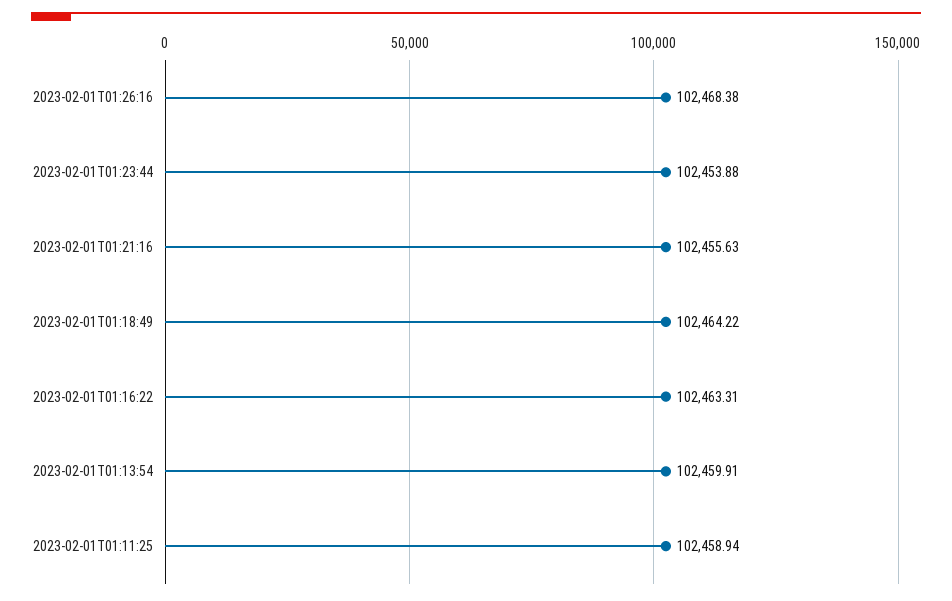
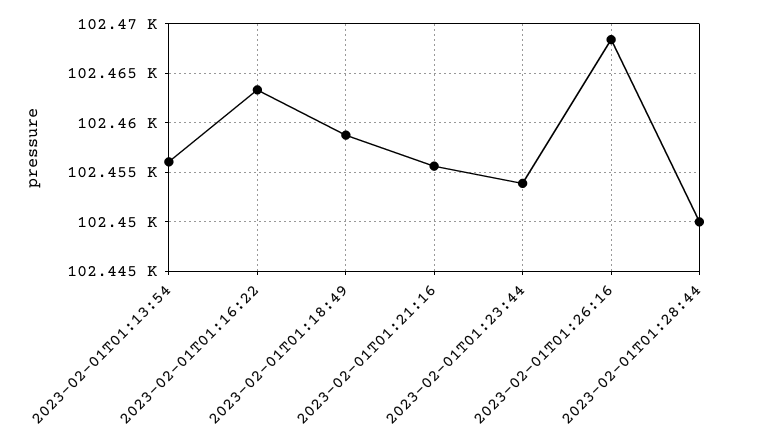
2023-02-01T01:18:49: 102464.22 -> 102459
2023-02-01T01:13:54: 102459.91 -> 102456
2023-02-01T01:11:25: 102458.94 -> none
2023-02-01T01:28:44: none -> 102450

